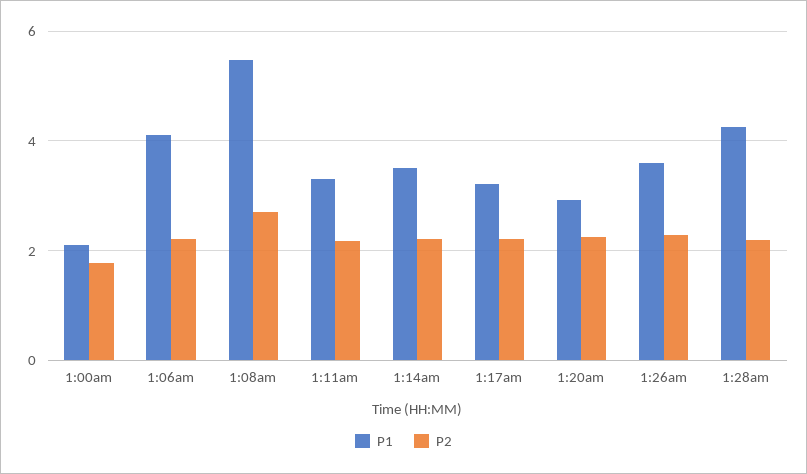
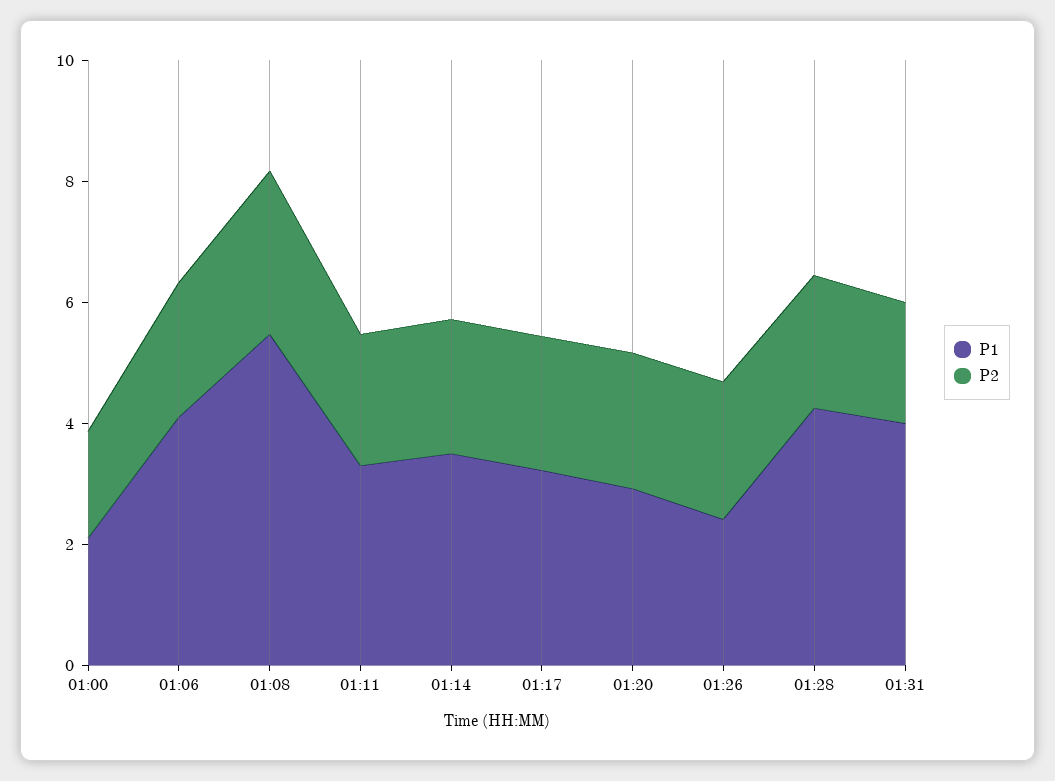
P1, 1:26am: 3.6 -> 2.5
P1, 01:31: none -> 4
P2, 01:31: none -> 2

